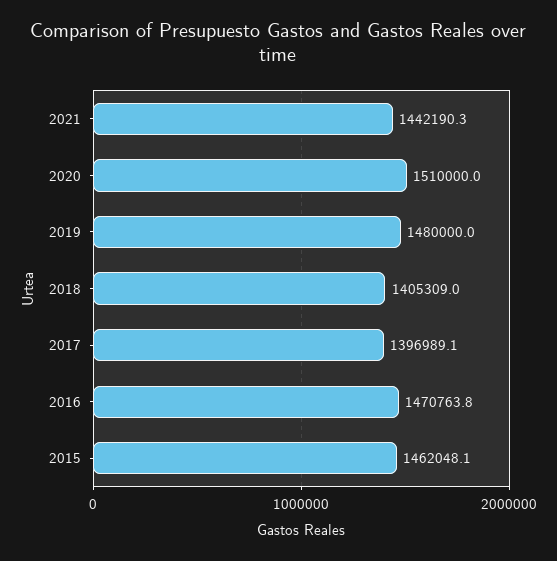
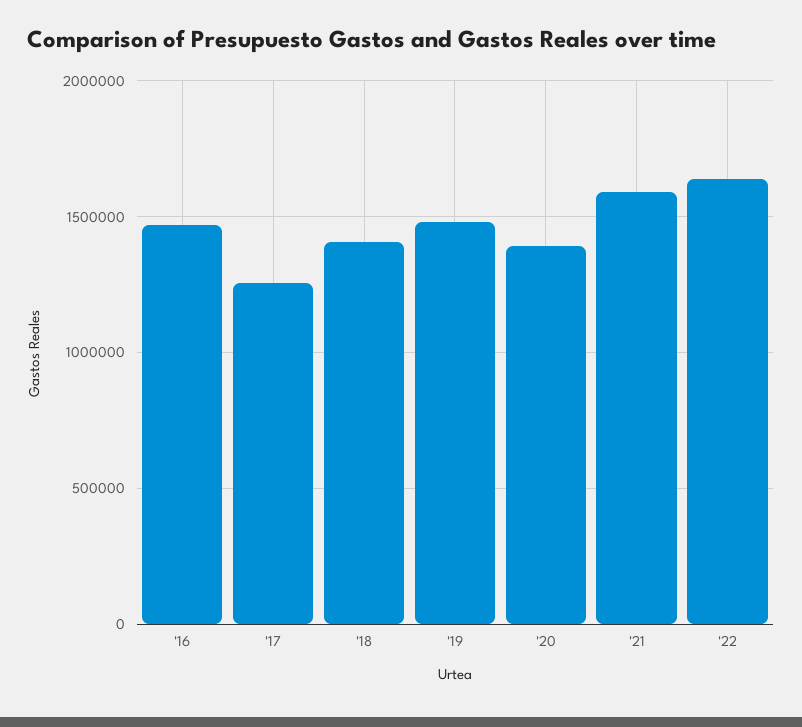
2021: 1442190.3 -> 1600000
2020: 1510000 -> 1400000
2017: 1396989.1 -> 1250000
2015: 1462048.1 -> none
'22: none -> 1650000

